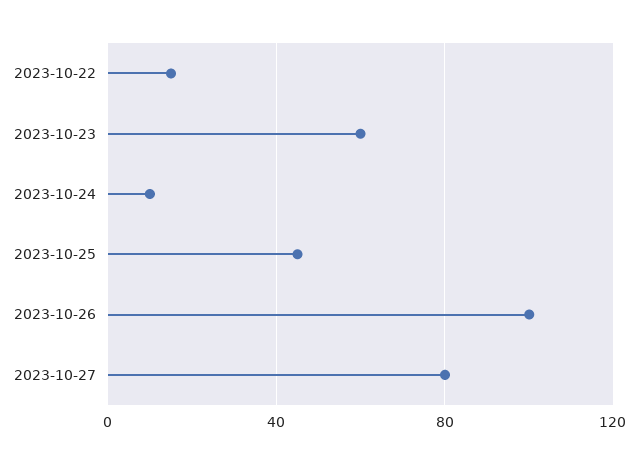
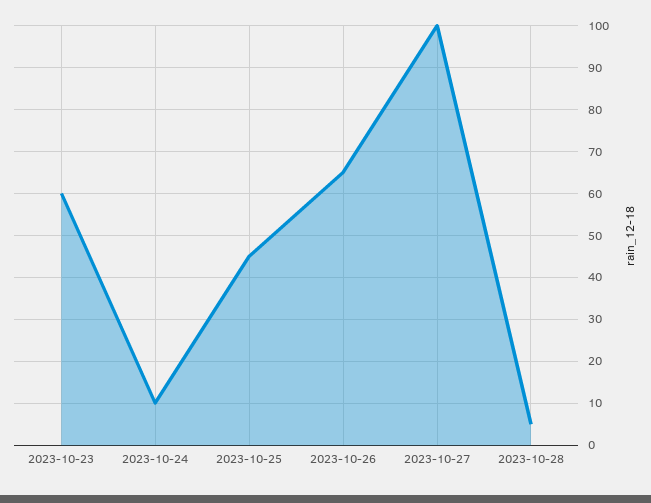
2023-10-22: 15 -> none
2023-10-26: 100 -> 65
2023-10-27: 80 -> 100
2023-10-28: none -> 5

